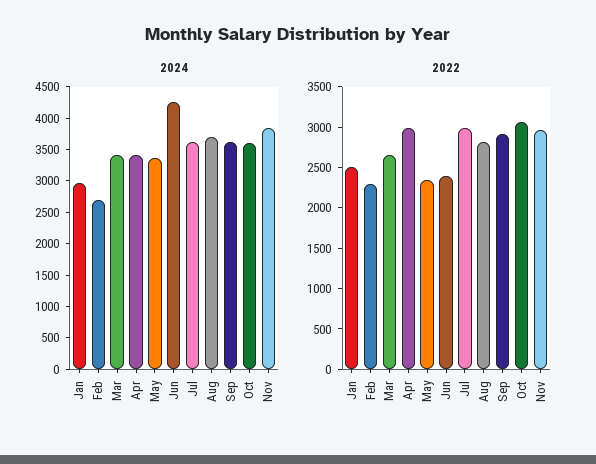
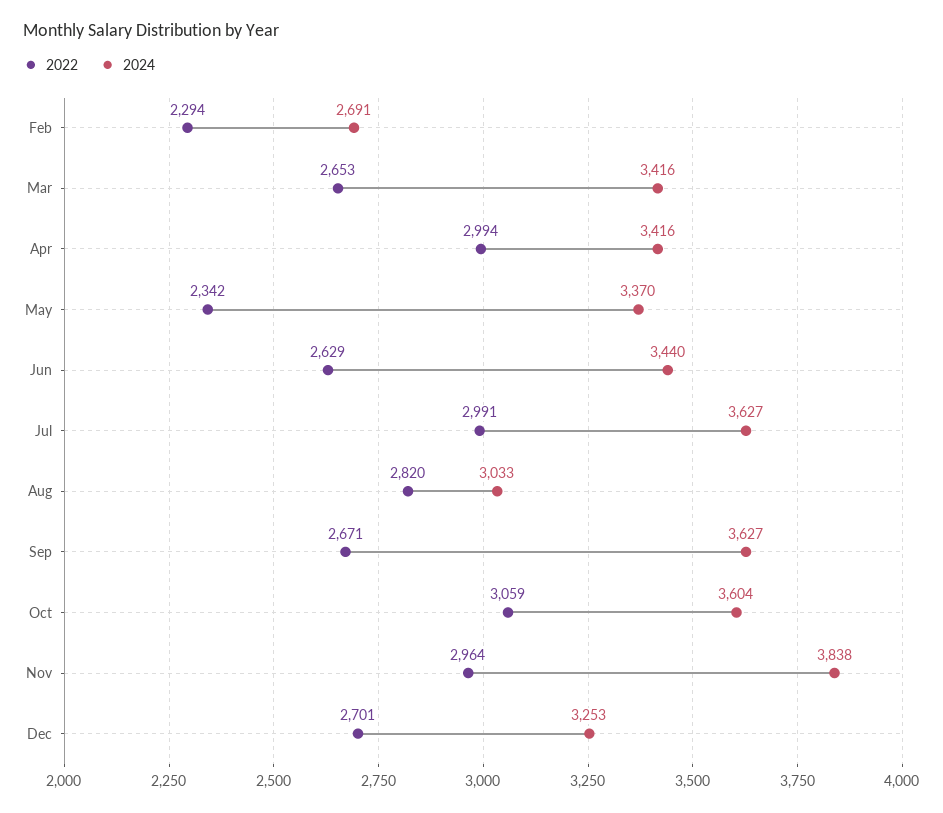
2024, Jan: 3000 -> none
2024, Jun: 4250 -> 3440
2024, Aug: 3750 -> 3033
2022, Jan: 2500 -> none
2022, Jun: 2400 -> 2629
2022, Sep: 2900 -> 2671
2022, Dec: none -> 2701
2024, Dec: none -> 3253

